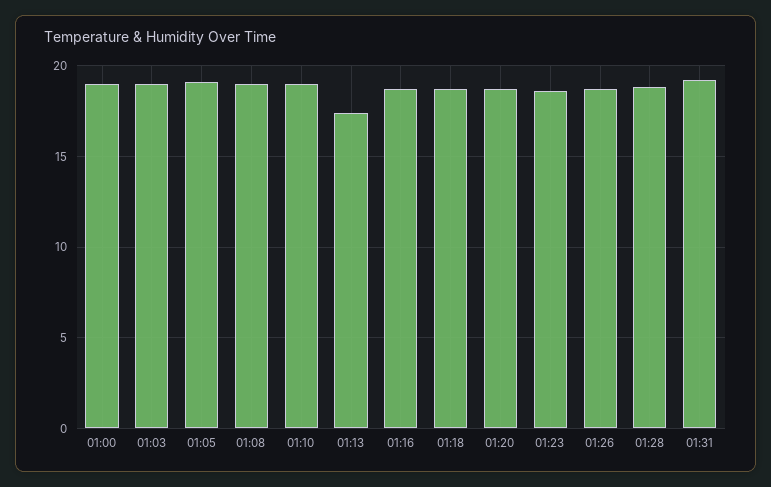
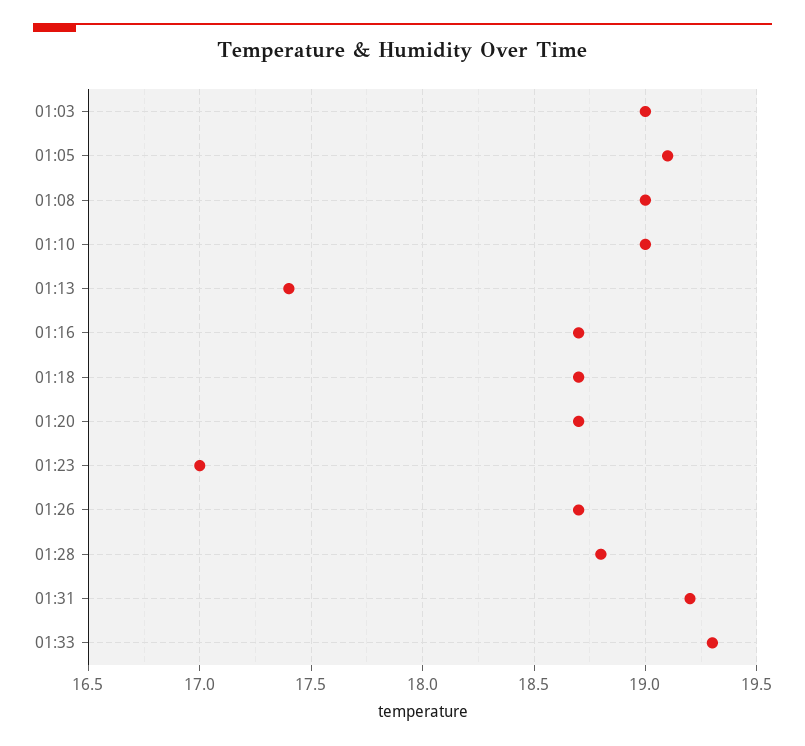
01:00: 19 -> none
01:23: 18.5 -> 17
01:33: none -> 19.3

